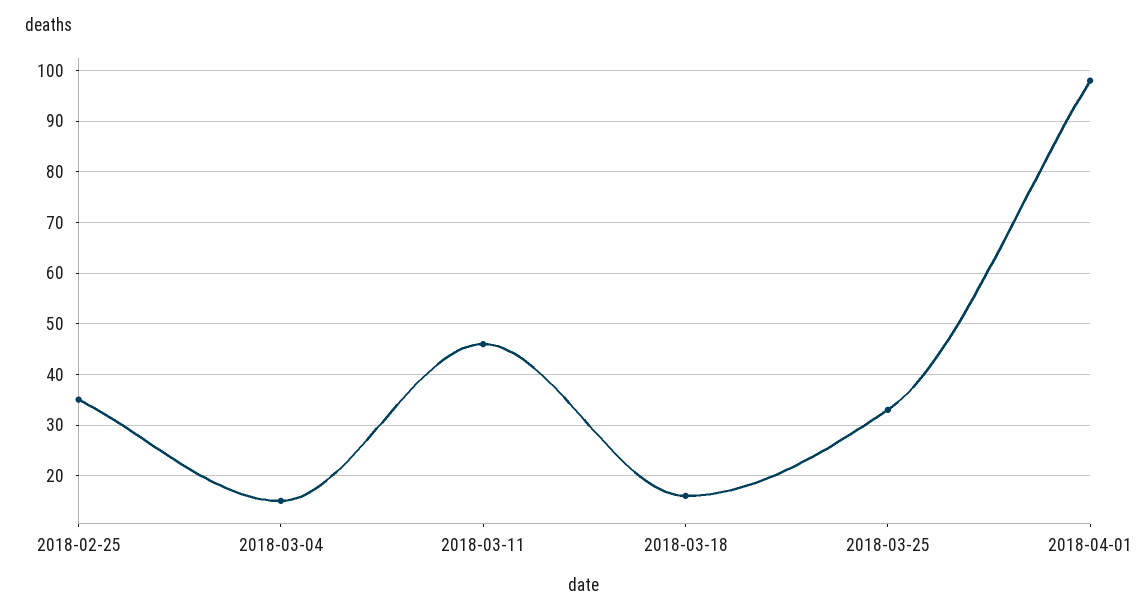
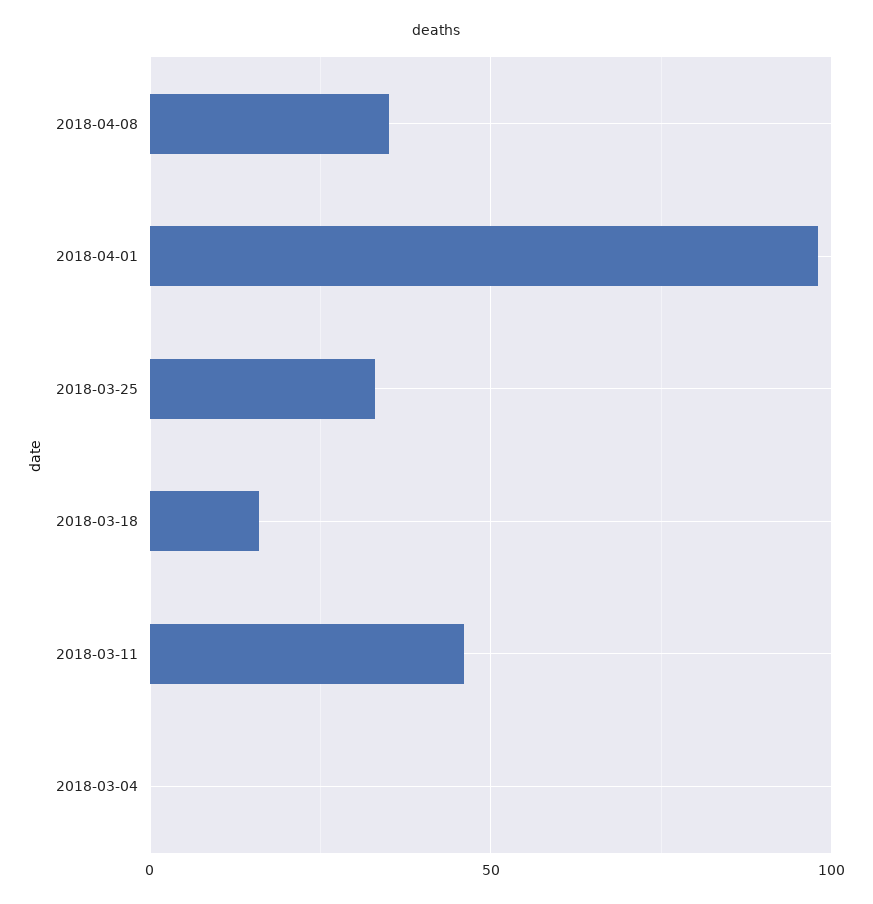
2018-02-25: 35 -> none
2018-03-04: 15 -> 0
2018-04-08: none -> 35

